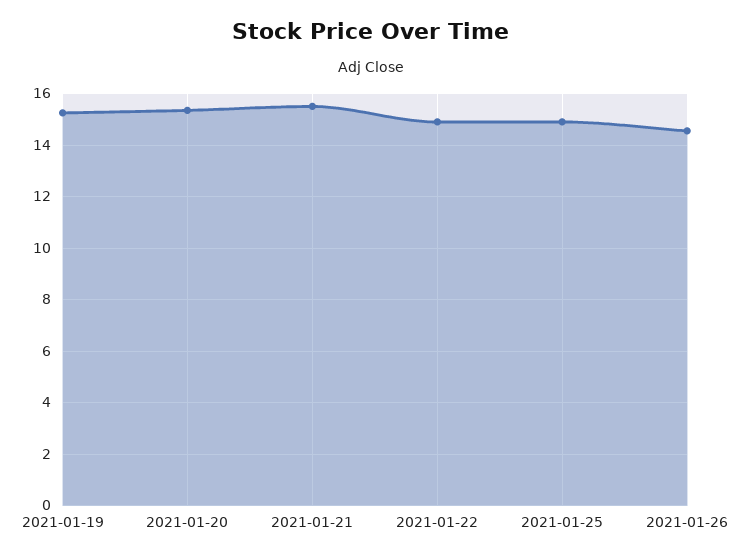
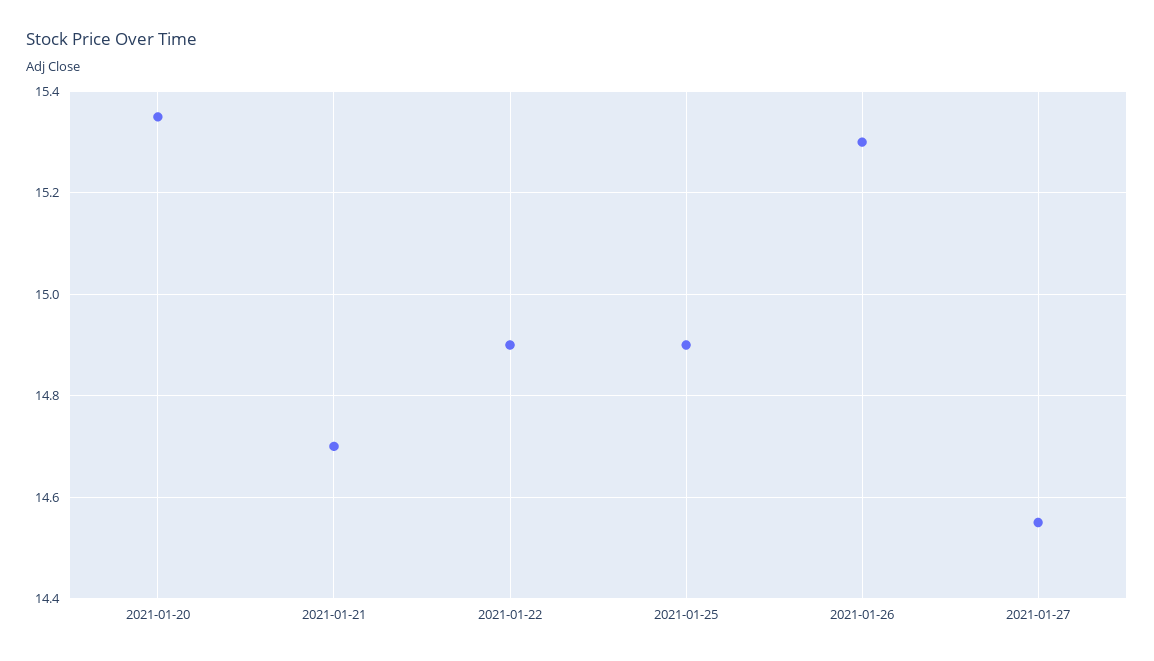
2021-01-19: 15.25 -> none
2021-01-21: 15.5 -> 14.7
2021-01-26: 14.5 -> 15.3
2021-01-27: none -> 14.55

